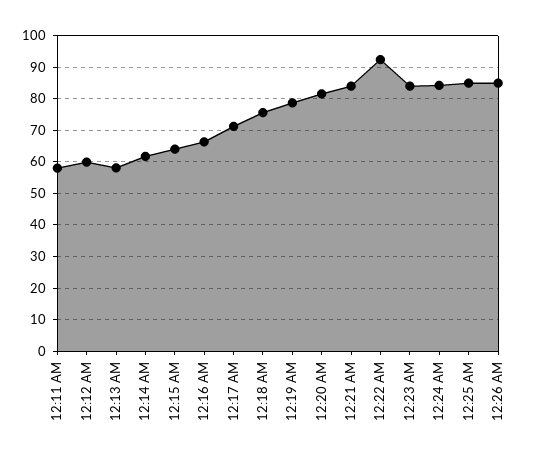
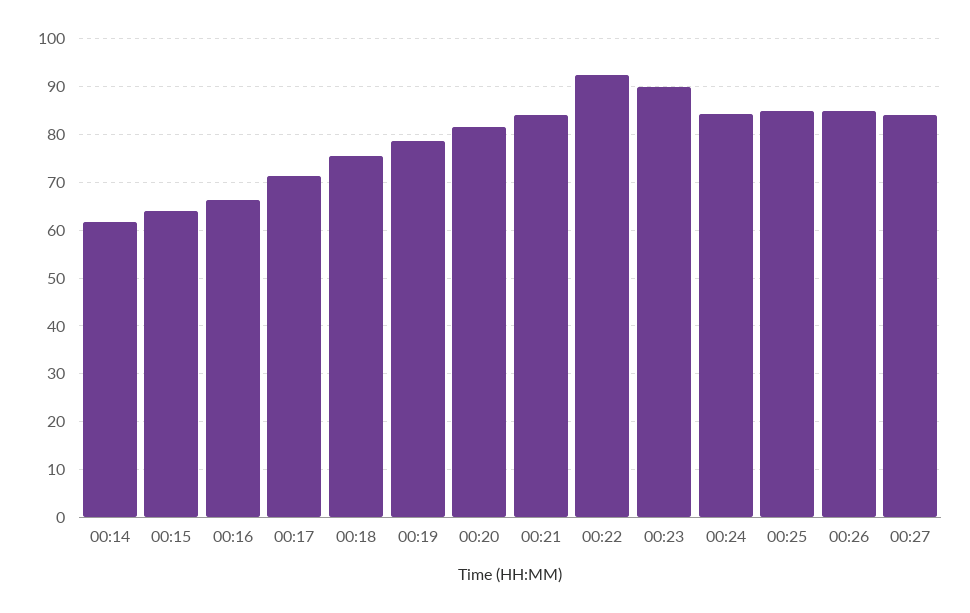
12:11 AM: 58 -> none
12:12 AM: 60 -> none
12:13 AM: 58 -> none
12:23 AM: 84 -> 90
00:27: none -> 84

